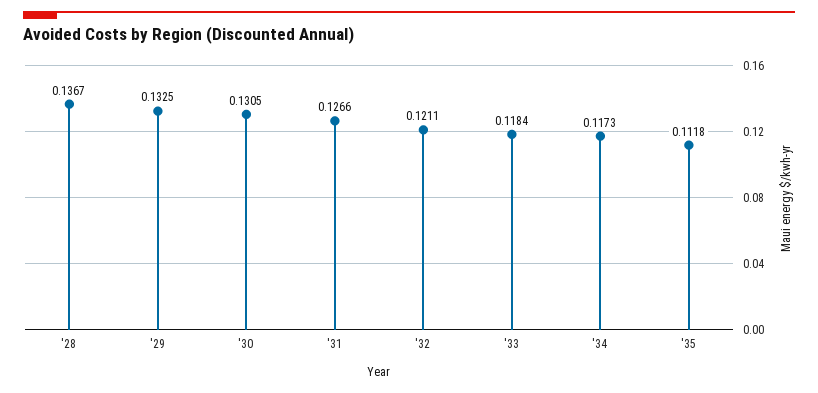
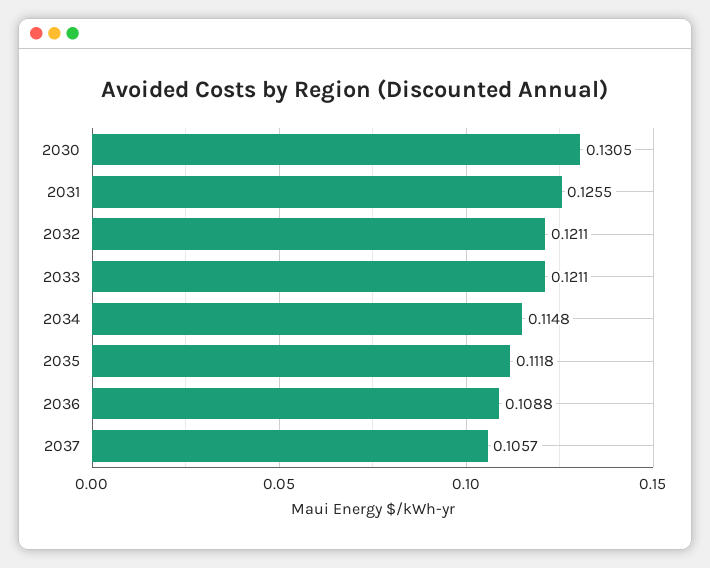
'28: 0.1367 -> none
'29: 0.1325 -> none
'31: 0.1266 -> 0.1255
'33: 0.1184 -> 0.1211
'34: 0.1173 -> 0.1148
2036: none -> 0.1088
2037: none -> 0.1057

